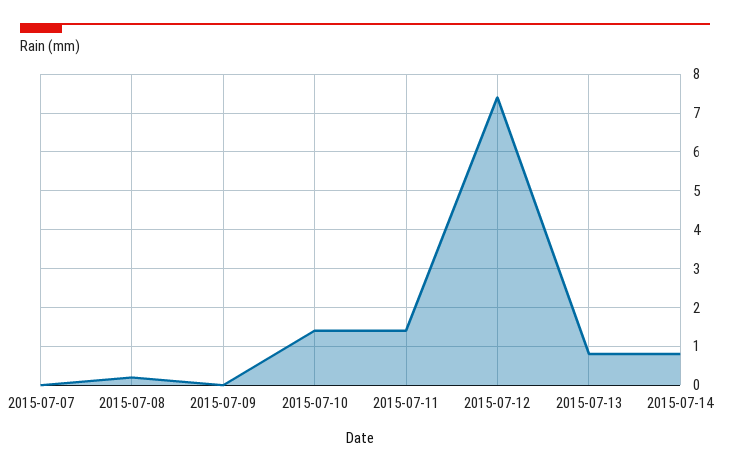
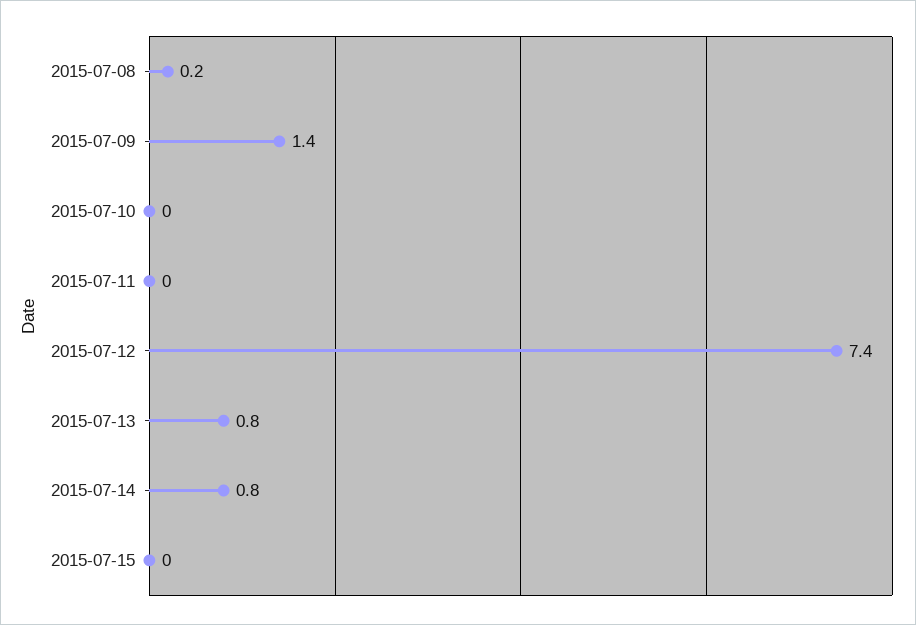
2015-07-07: 0 -> none
2015-07-09: 0 -> 1.4
2015-07-10: 1.5 -> 0
2015-07-11: 1.5 -> 0
2015-07-15: none -> 0

